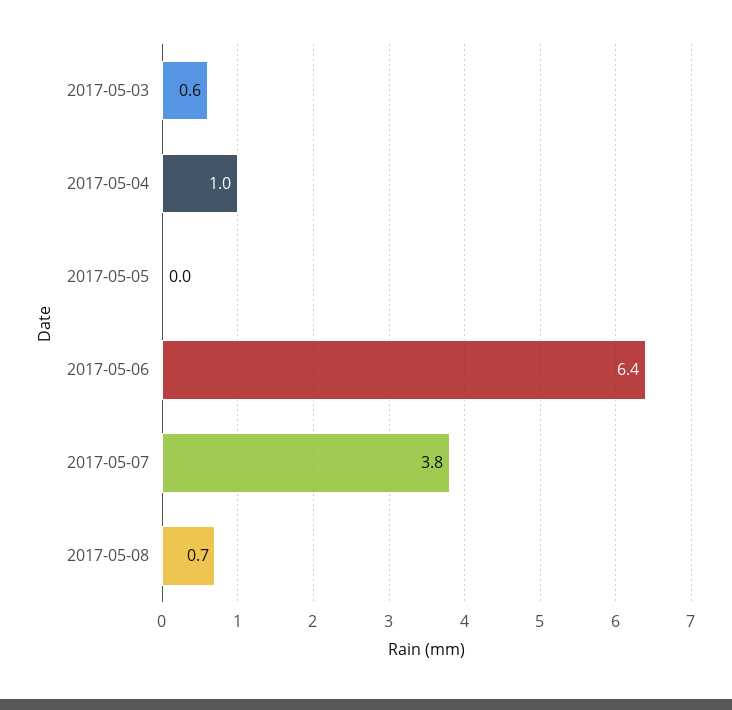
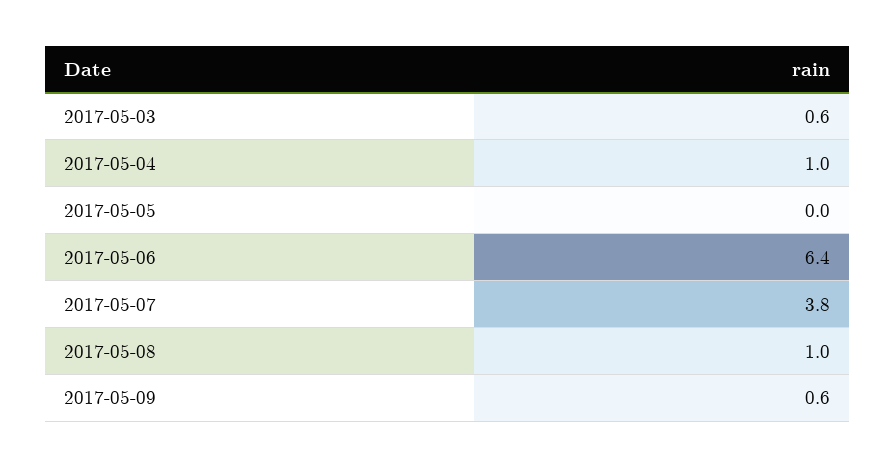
2017-05-08: 0.7 -> 1
2017-05-09: none -> 0.6

